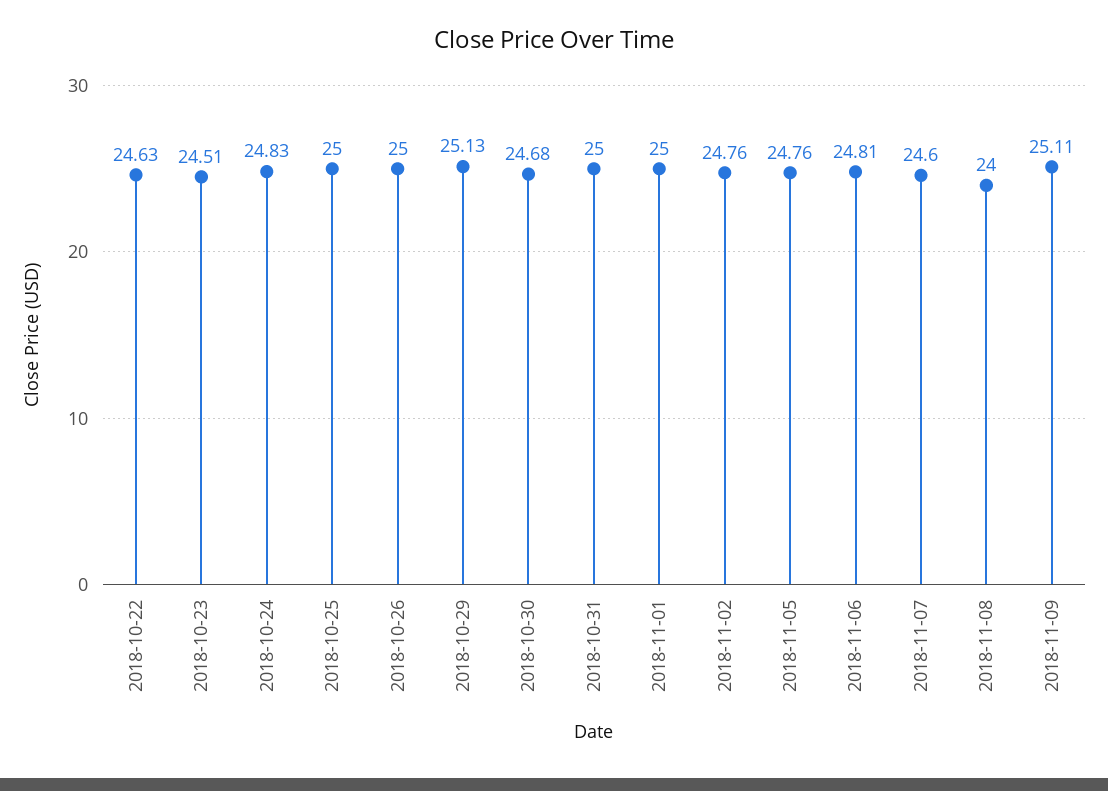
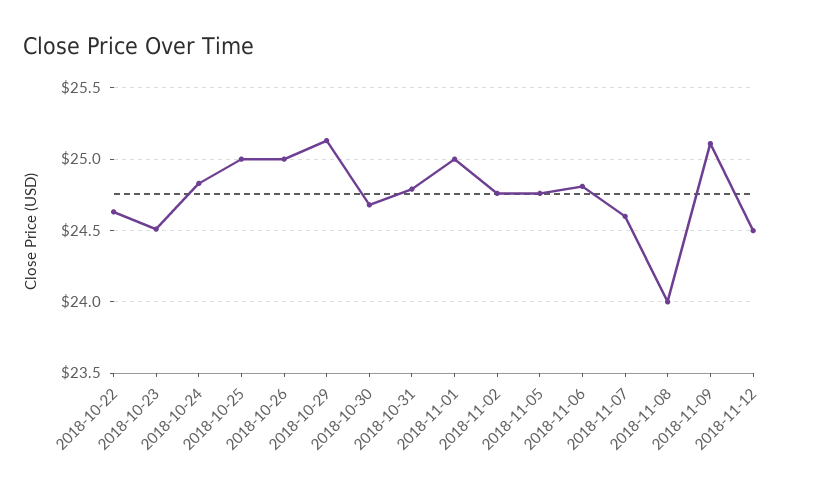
2018-10-31: 25 -> 24.8
2018-11-12: none -> 24.5

